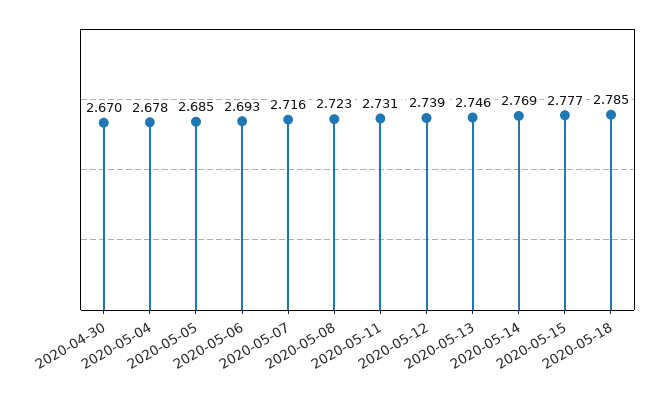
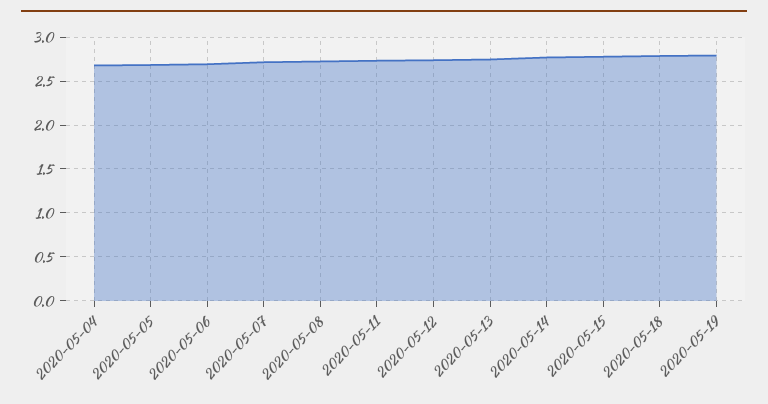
2020-04-30: 2.67 -> none
2020-05-19: none -> 2.8

